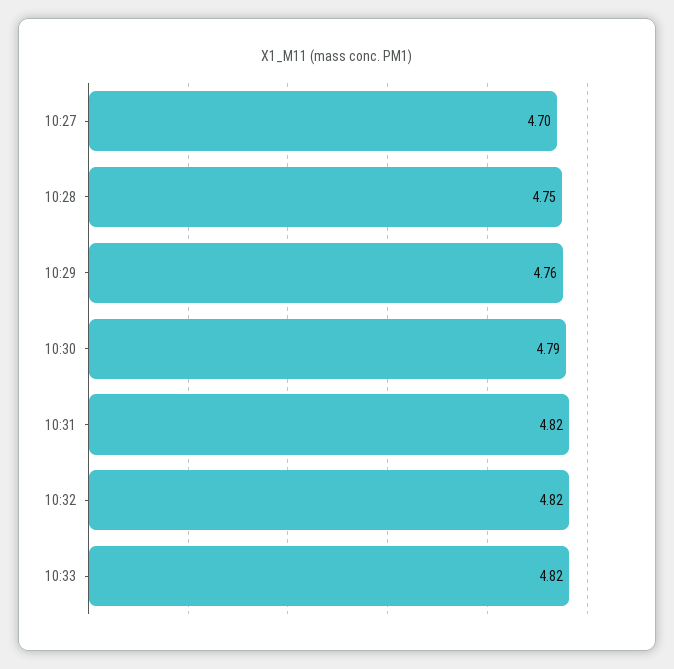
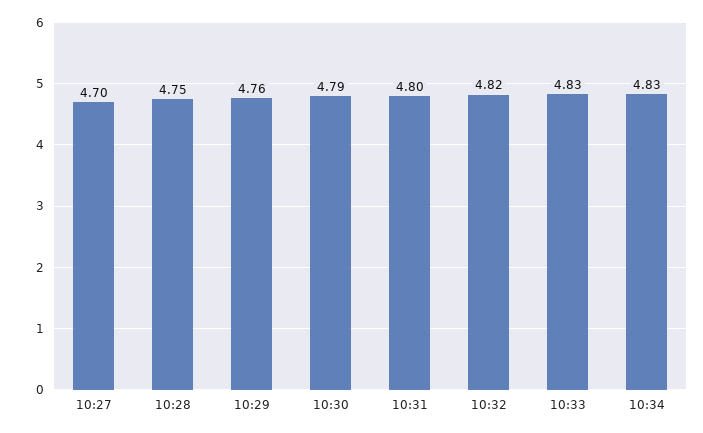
10:31: 4.82 -> 4.8
10:33: 4.82 -> 4.83
10:34: none -> 4.83

